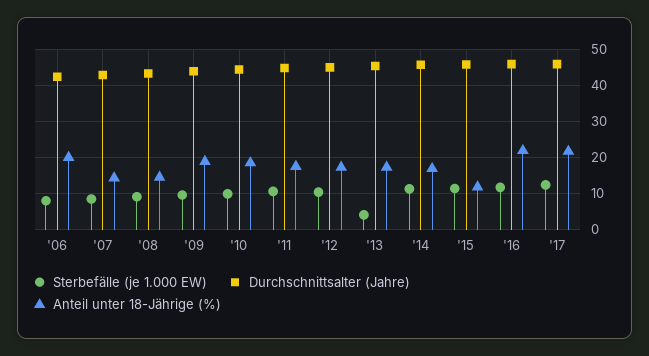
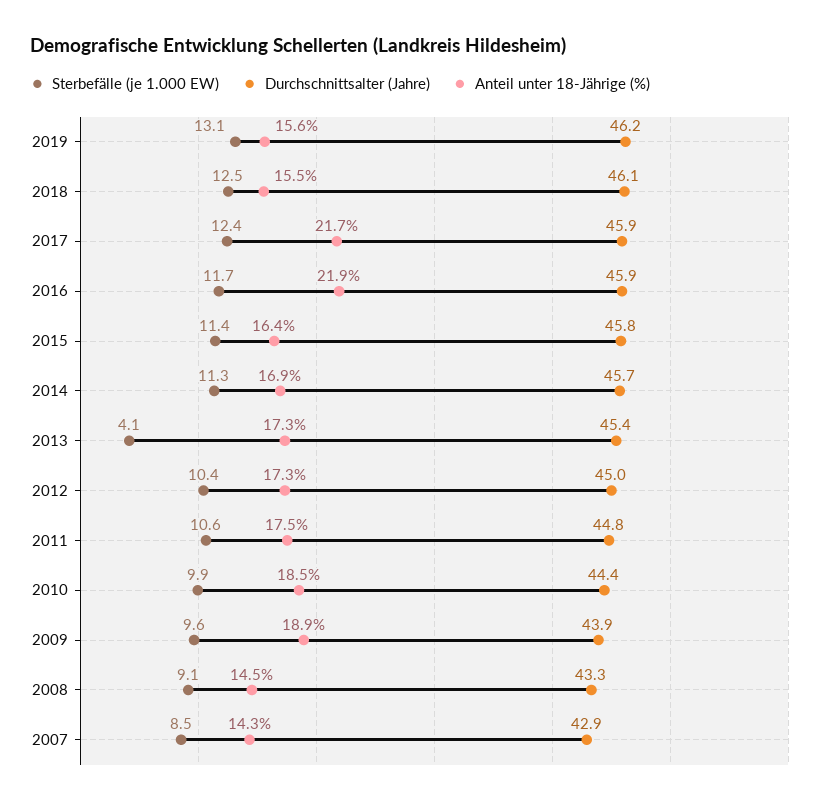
Sterbefälle (je 1.000 EW), '06: 8 -> none
Durchschnittsalter (Jahre), '06: 42 -> none
Anteil unter 18-Jährige (%), '06: 20 -> none
Anteil unter 18-Jährige (%), '15: 12 -> 16.4
Sterbefälle (je 1.000 EW), 2019: none -> 13.1
Durchschnittsalter (Jahre), 2019: none -> 46.2
Anteil unter 18-Jährige (%), 2019: none -> 15.6
Sterbefälle (je 1.000 EW), 2018: none -> 12.5
Durchschnittsalter (Jahre), 2018: none -> 46.1
Anteil unter 18-Jährige (%), 2018: none -> 15.5

